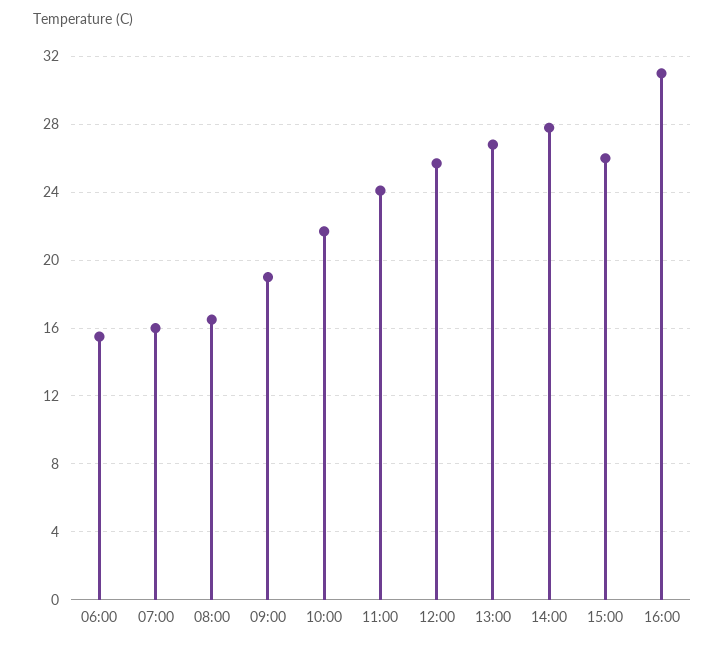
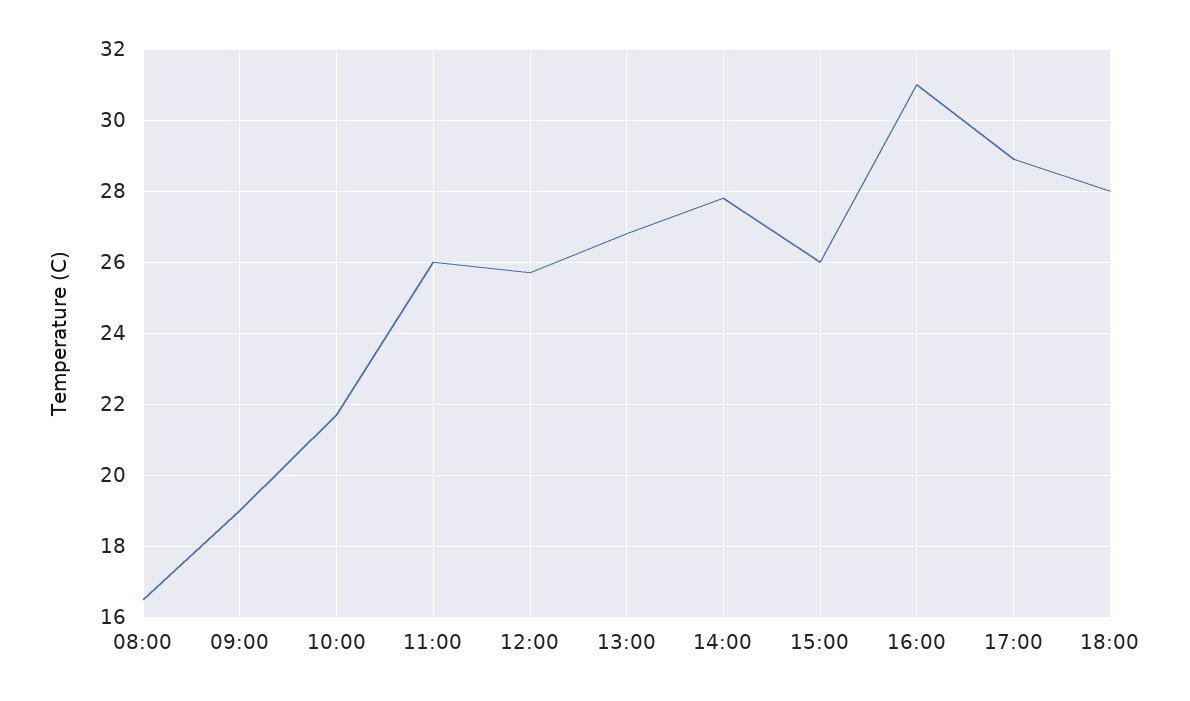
06:00: 15.5 -> none
07:00: 16 -> none
11:00: 24 -> 26
17:00: none -> 29
18:00: none -> 28

